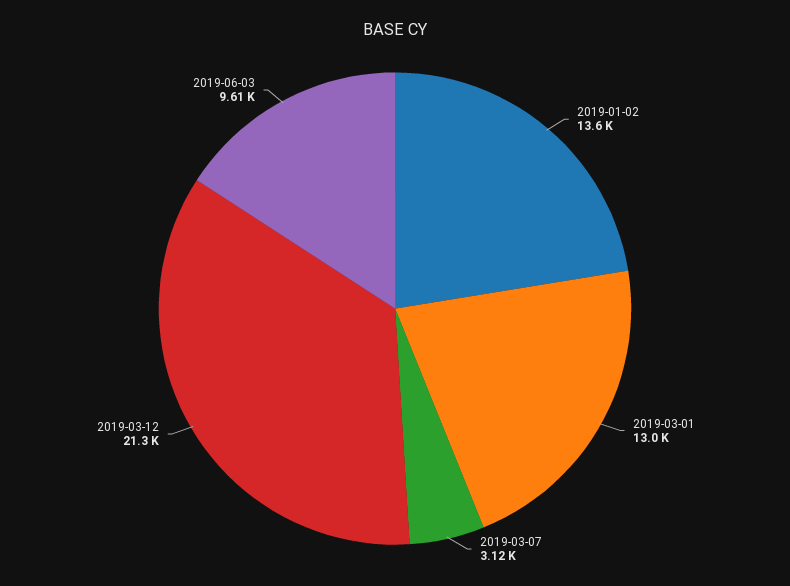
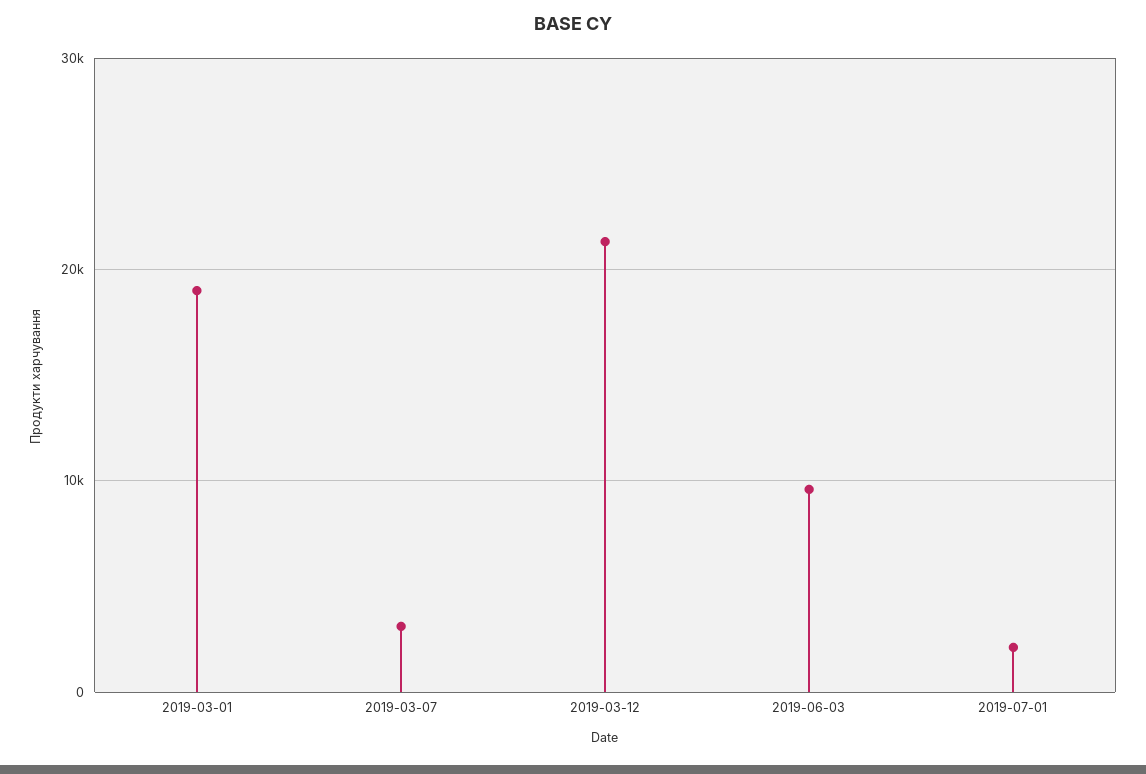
2019-01-02: 13600 -> none
2019-03-01: 13000 -> 19000
2019-07-01: none -> 2000

